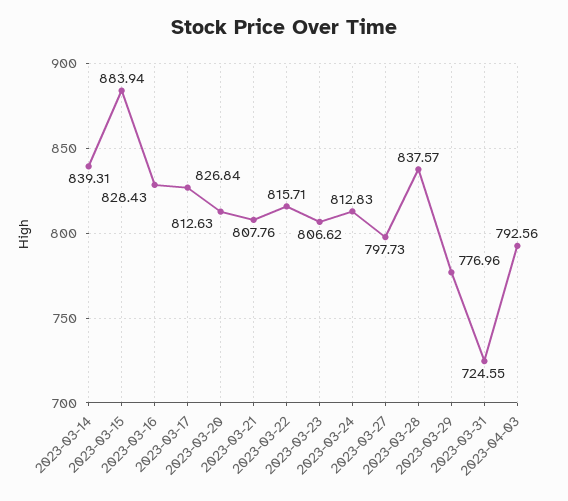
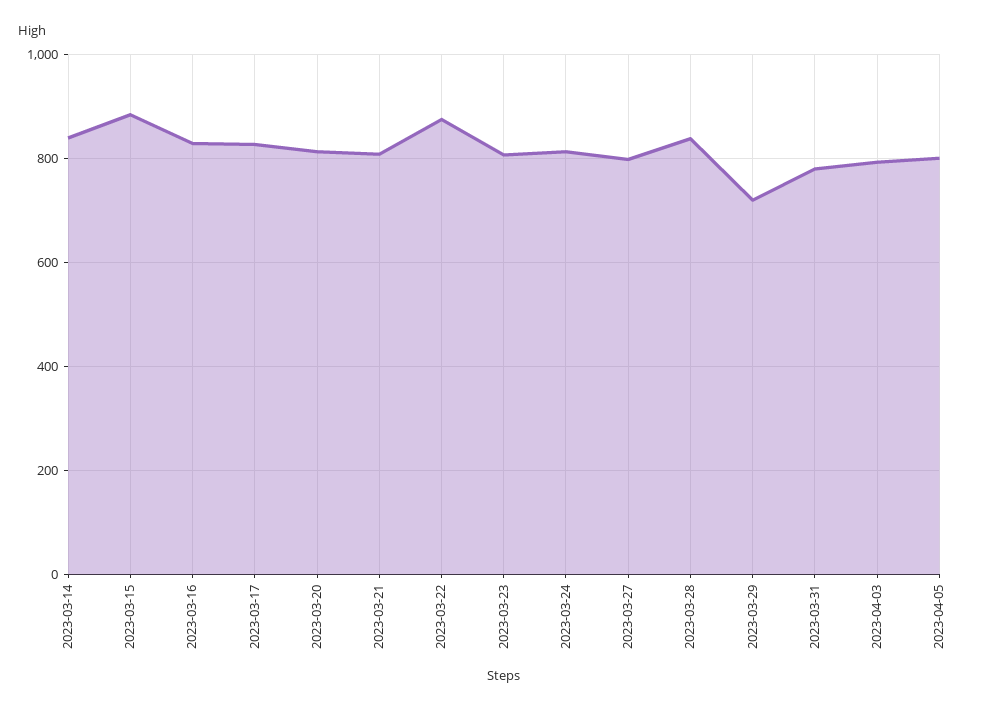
2023-03-22: 815.71 -> 880
2023-03-29: 776.96 -> 720
2023-03-31: 724.55 -> 780
2023-04-05: none -> 800

